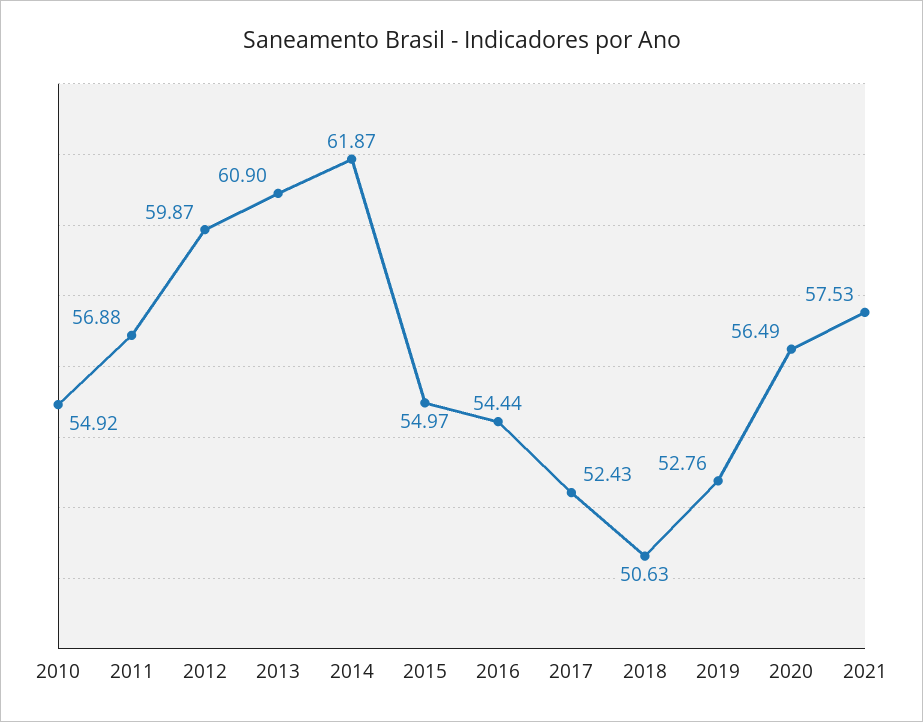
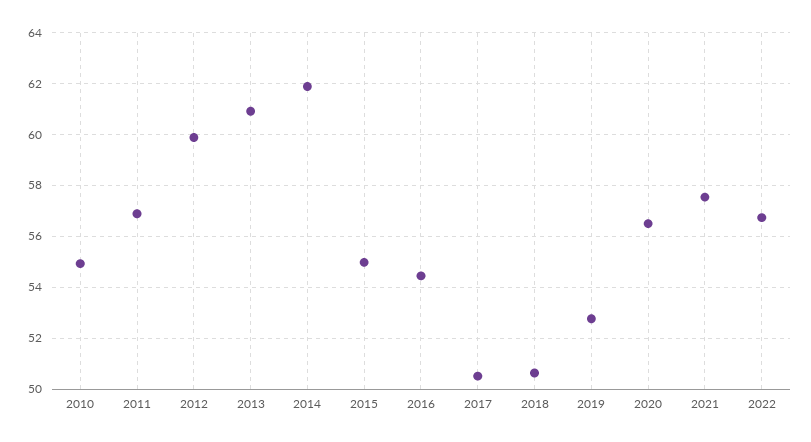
2017: 52.43 -> 50.5
2022: none -> 56.75

